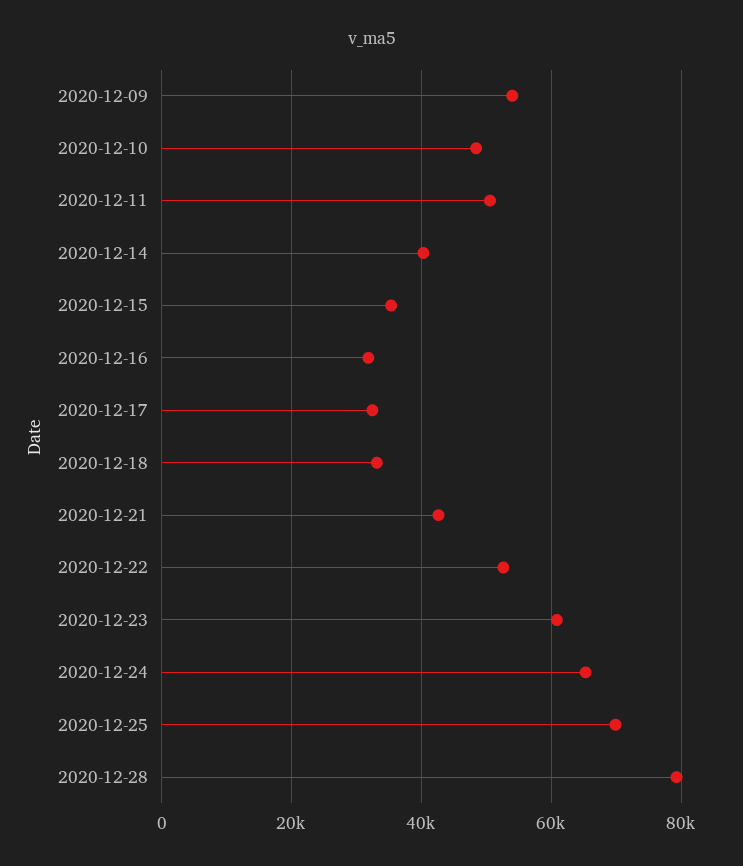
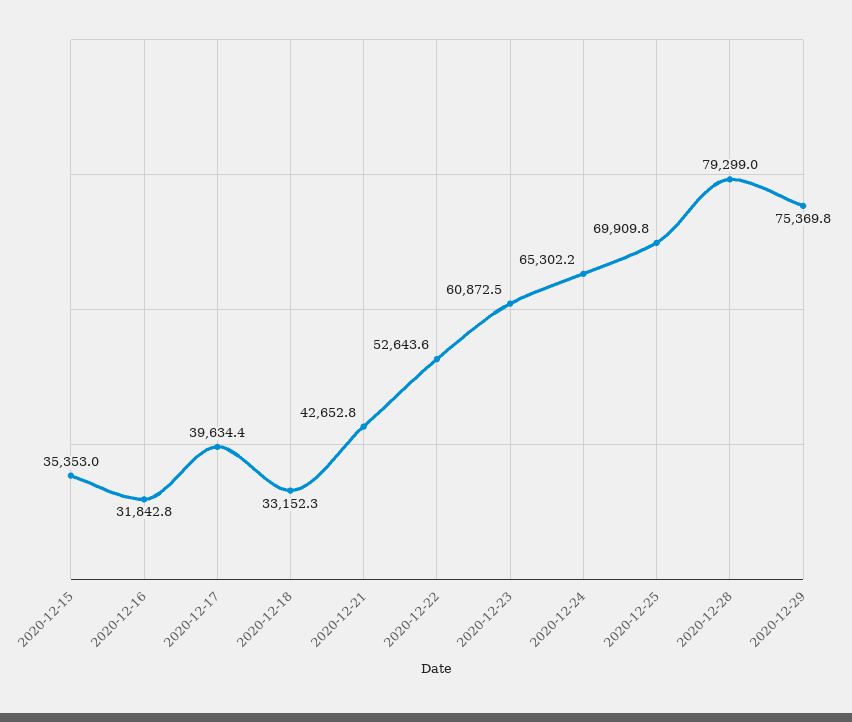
2020-12-09: 54000 -> none
2020-12-10: 48000 -> none
2020-12-11: 50000 -> none
2020-12-14: 40000 -> none
2020-12-17: 32000 -> 39634.4
2020-12-29: none -> 75369.8

